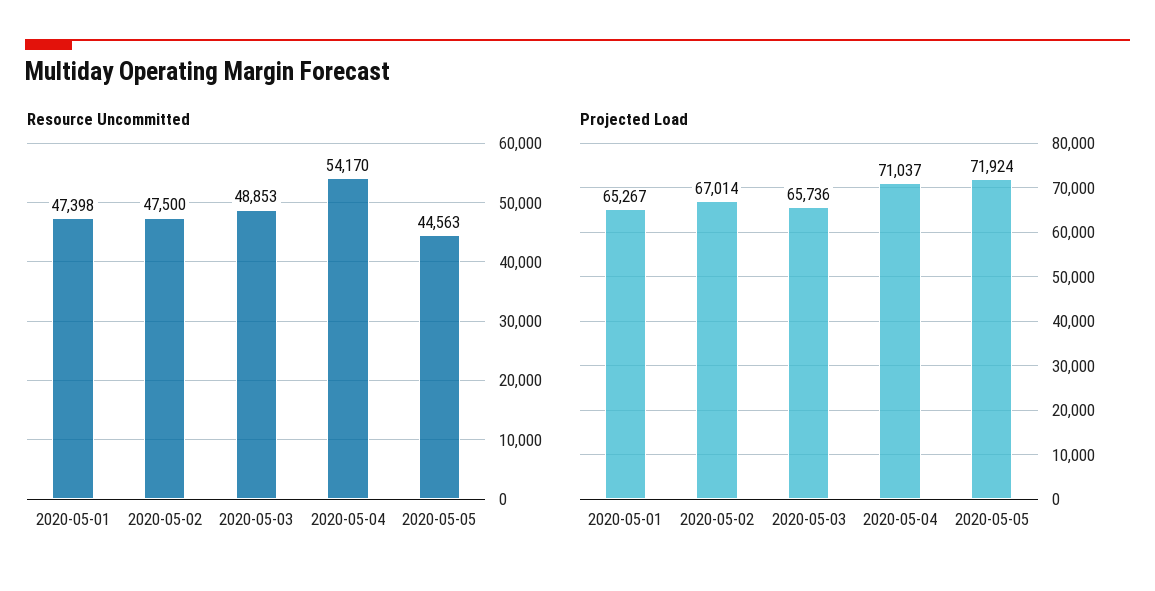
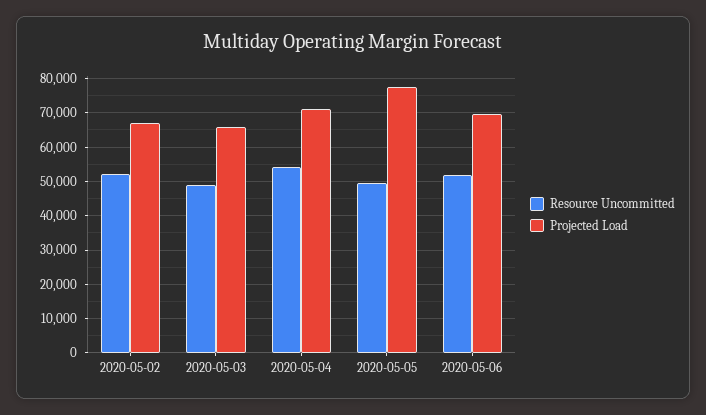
Resource Uncommitted, 2020-05-01: 47398 -> none
Resource Uncommitted, 2020-05-02: 47500 -> 52000
Resource Uncommitted, 2020-05-05: 44563 -> 50000
Projected Load, 2020-05-01: 65267 -> none
Projected Load, 2020-05-05: 71924 -> 78000
Resource Uncommitted, 2020-05-06: none -> 52000
Projected Load, 2020-05-06: none -> 70000

